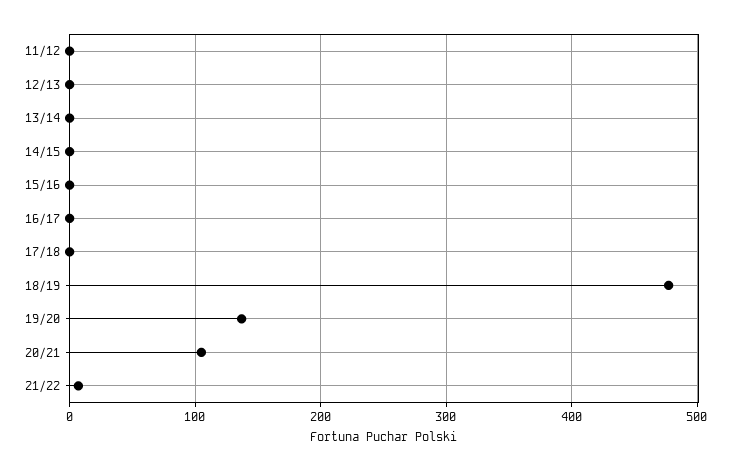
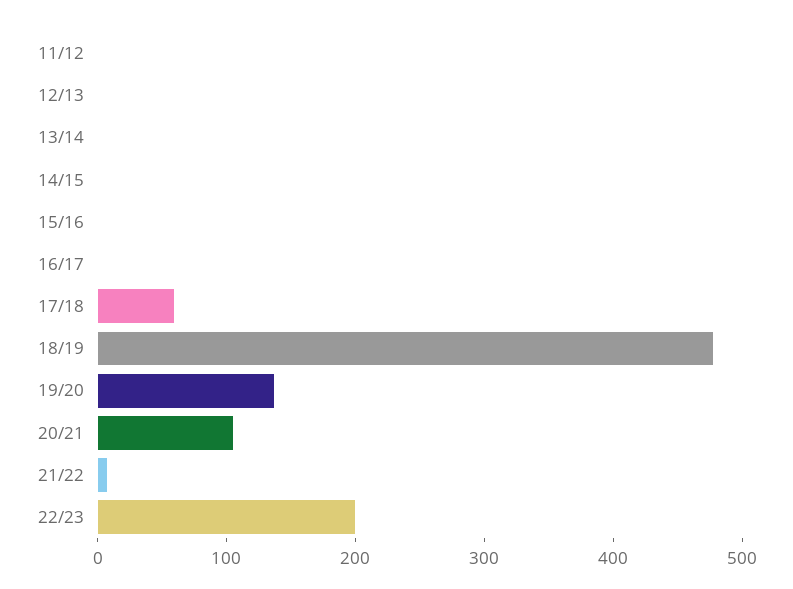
17/18: 0 -> 60
22/23: none -> 200

